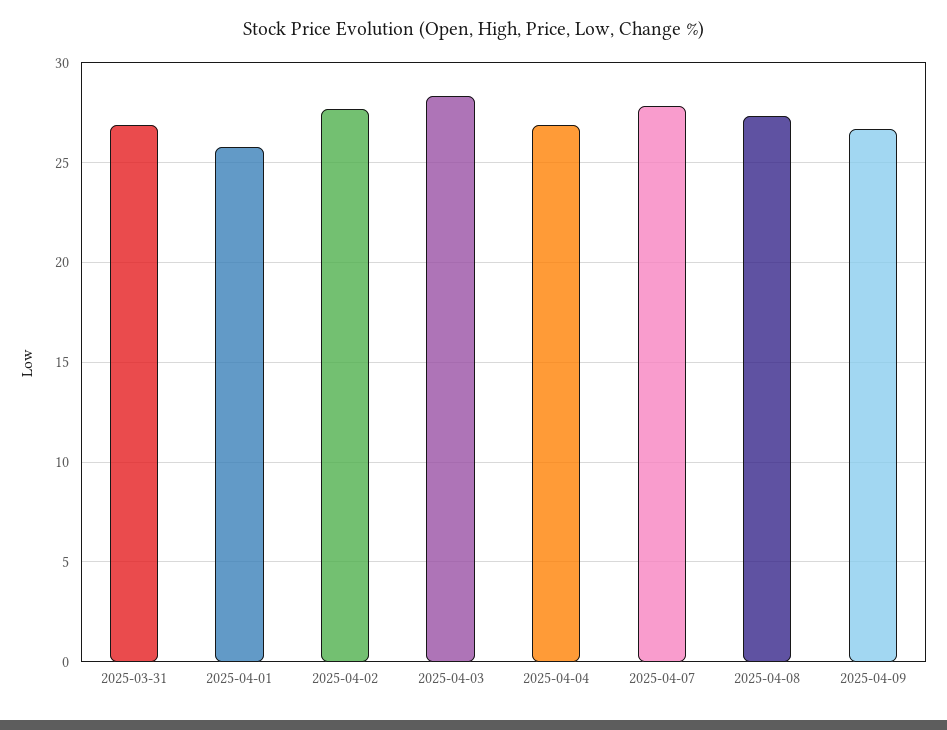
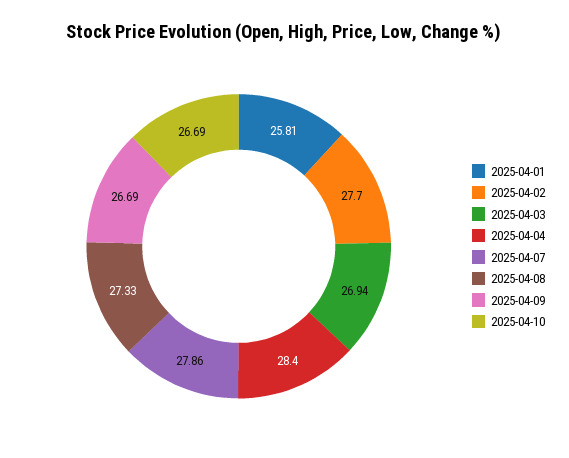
2025-03-31: 27 -> none
2025-04-03: 28.5 -> 26.94
2025-04-04: 27 -> 28.4
2025-04-10: none -> 26.69

